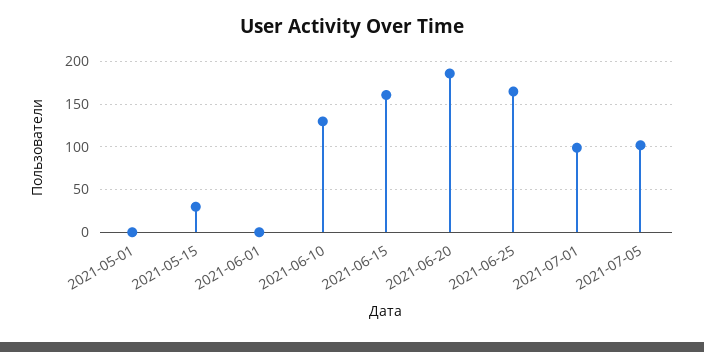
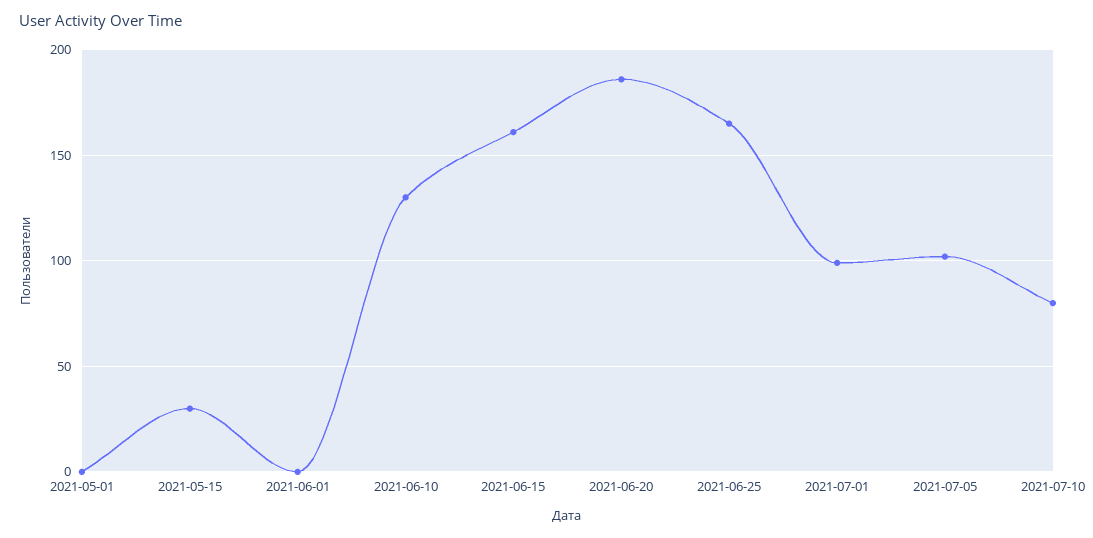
2021-07-10: none -> 80

